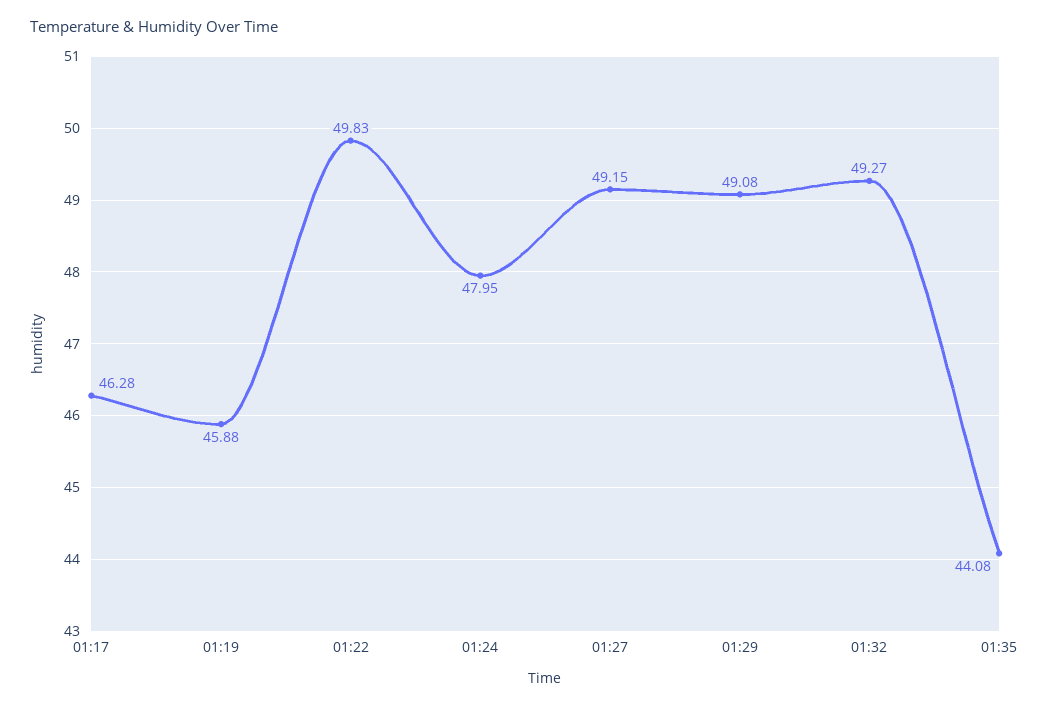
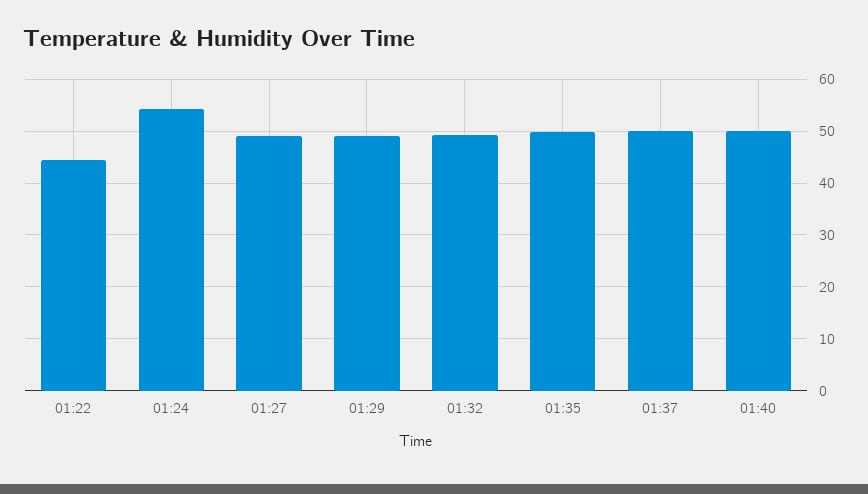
01:17: 46.28 -> none
01:19: 45.88 -> none
01:22: 49.83 -> 44
01:24: 47.95 -> 54
01:35: 44.08 -> 50
01:37: none -> 50
01:40: none -> 50

